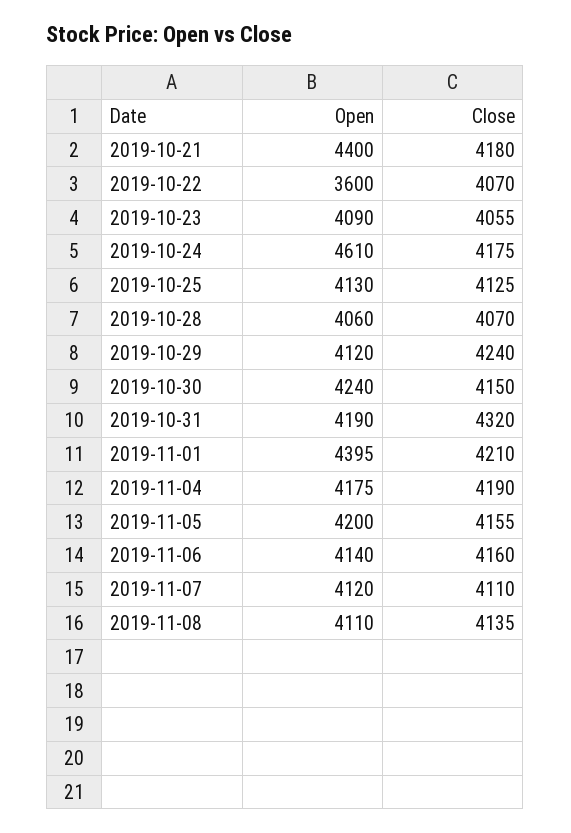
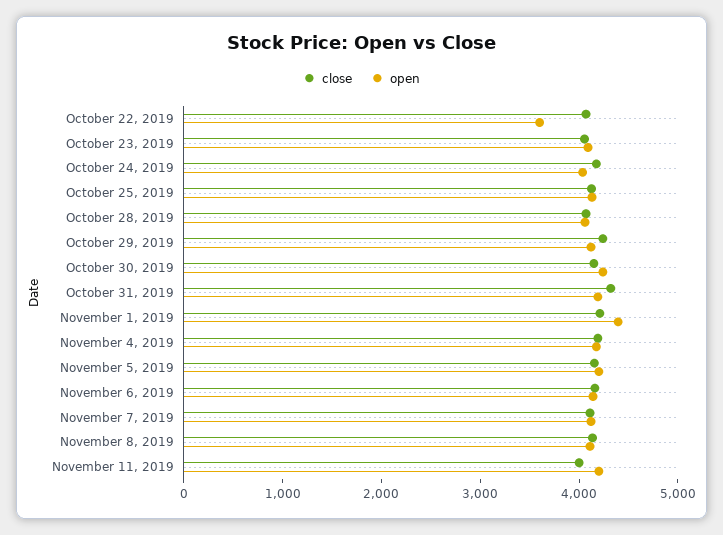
Open, 2019-10-21: 4400 -> none
Close, 2019-10-21: 4180 -> none
Open, 2019-10-24: 4610 -> 4000
Close, November 11, 2019: none -> 4000
Open, November 11, 2019: none -> 4200

